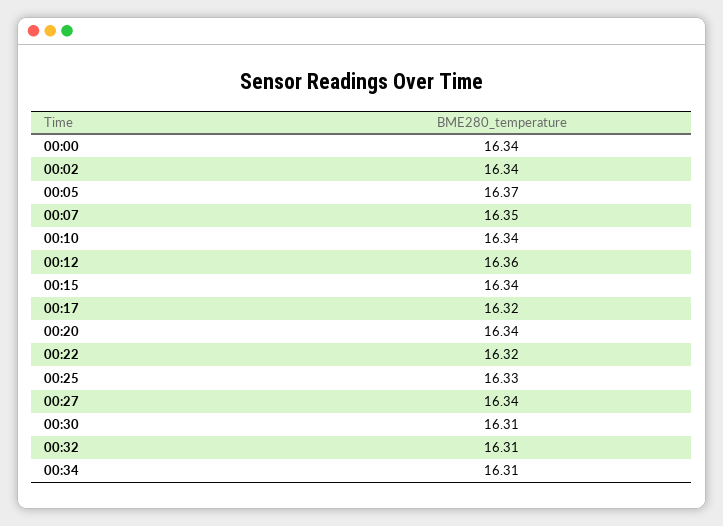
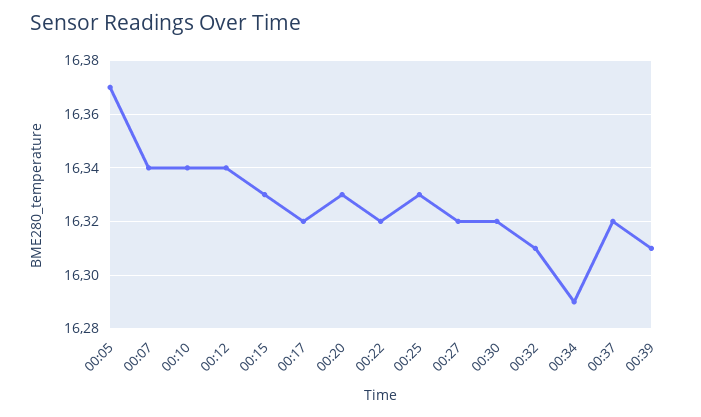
00:00: 16.34 -> none
00:02: 16.34 -> none
00:07: 16.35 -> 16.34
00:12: 16.36 -> 16.34
00:15: 16.34 -> 16.33
00:20: 16.34 -> 16.33
00:27: 16.34 -> 16.32
00:30: 16.31 -> 16.32
00:34: 16.31 -> 16.29
00:37: none -> 16.32
00:39: none -> 16.31

